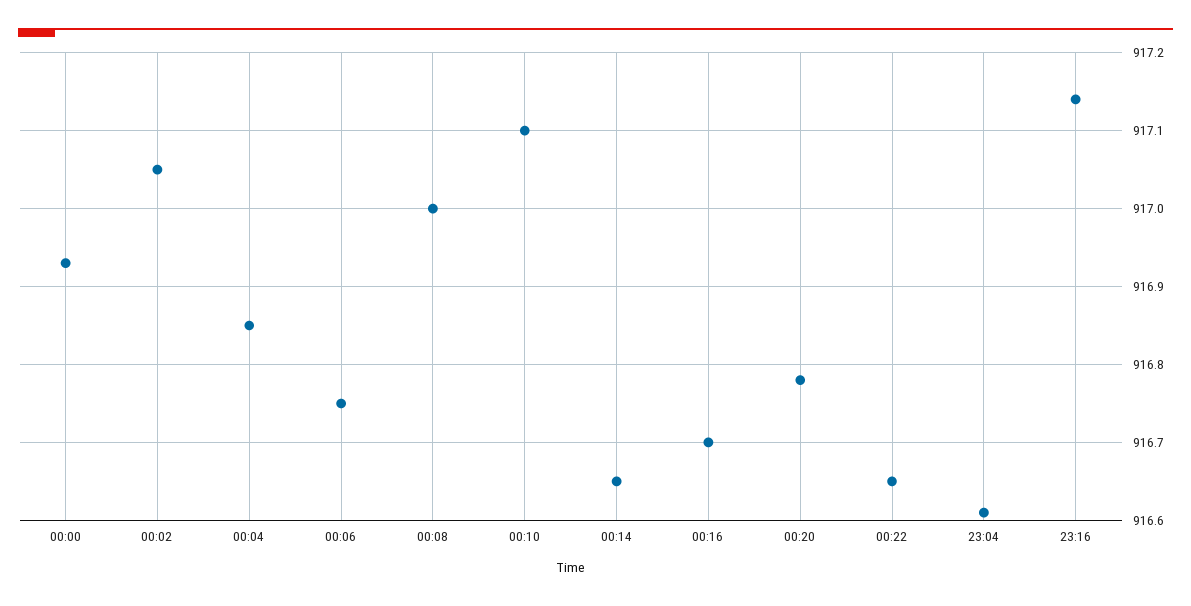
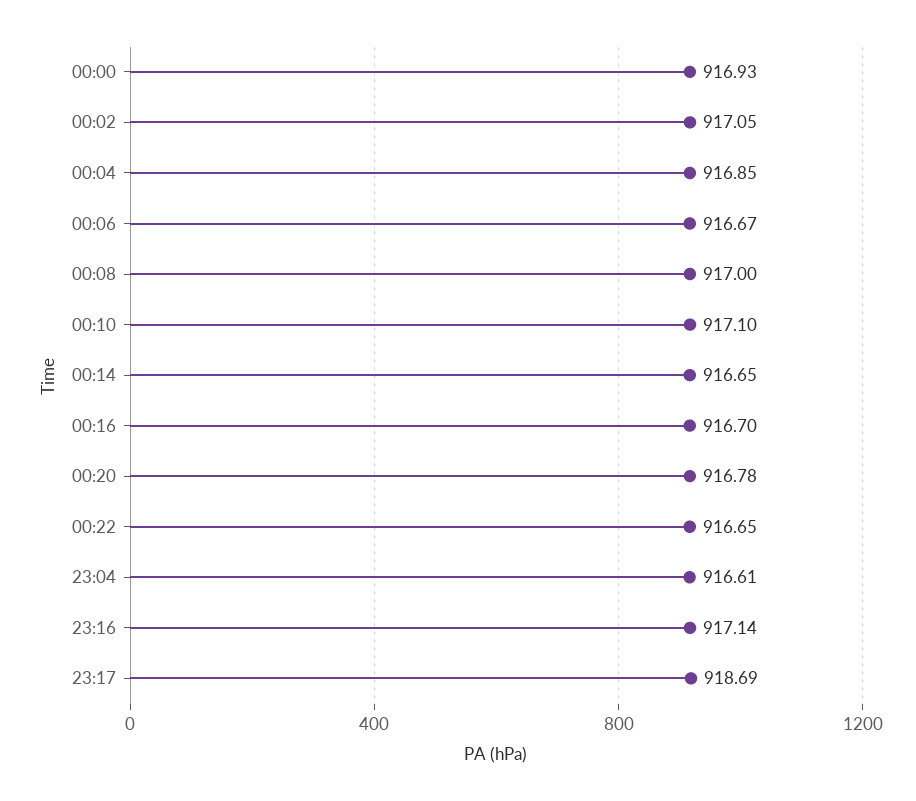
00:06: 916.75 -> 916.67
23:17: none -> 918.69

